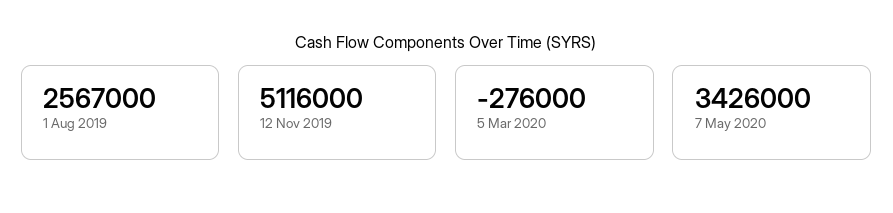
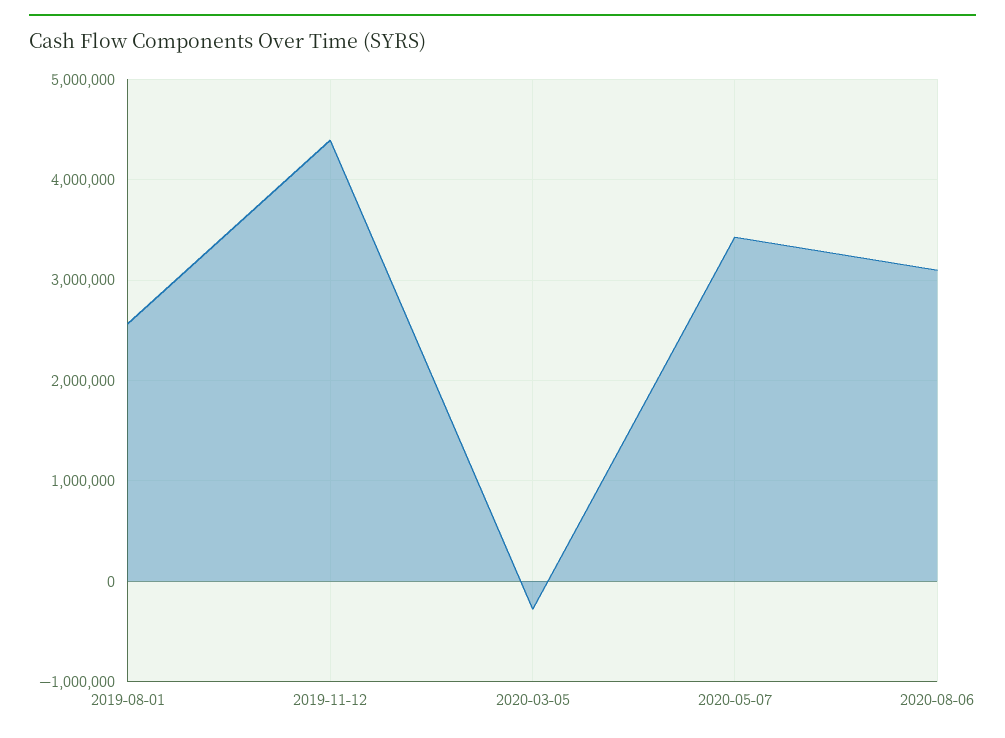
12 Nov 2019: 5116000 -> 4400000
2020-08-06: none -> 3100000

